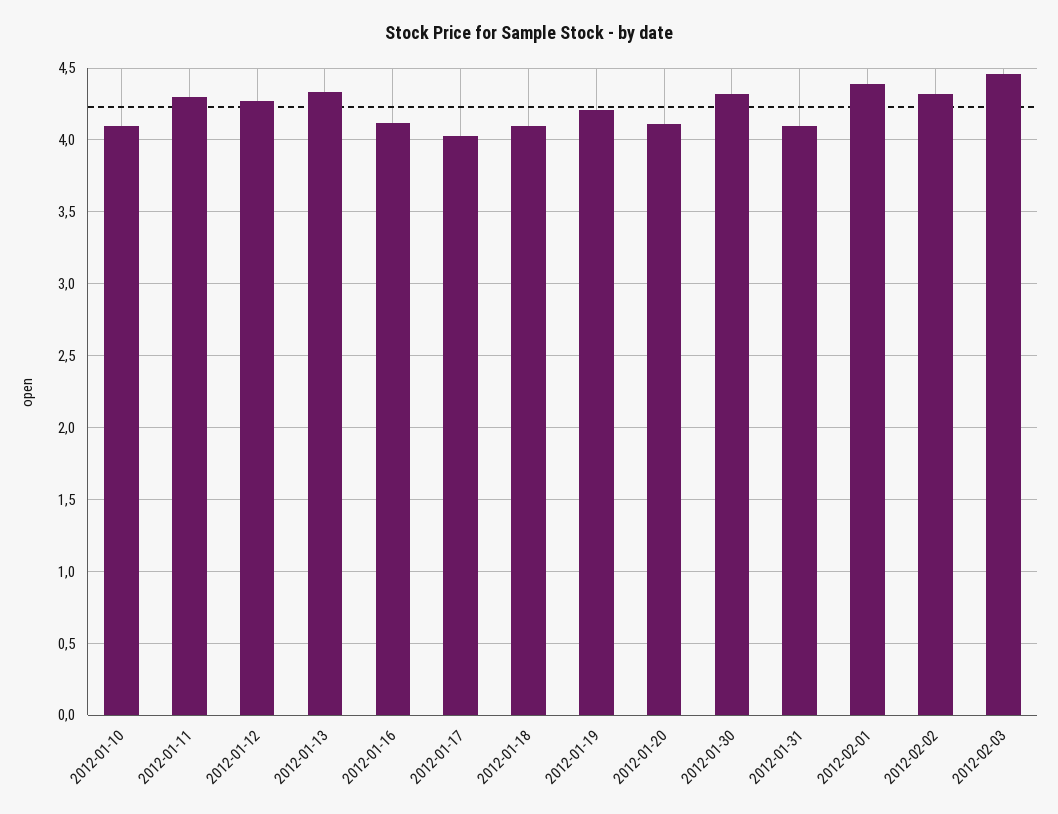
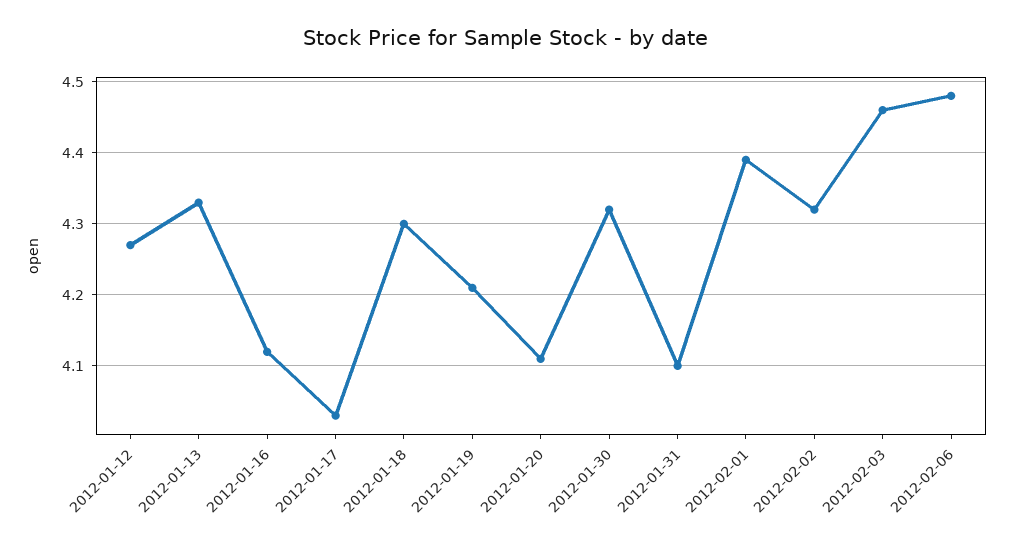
2012-01-10: 4.1 -> none
2012-01-11: 4.3 -> none
2012-01-18: 4.1 -> 4.3
2012-02-06: none -> 4.48

